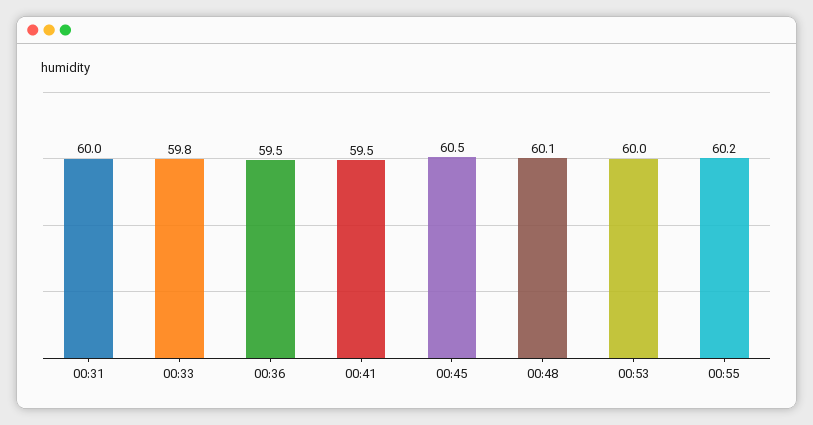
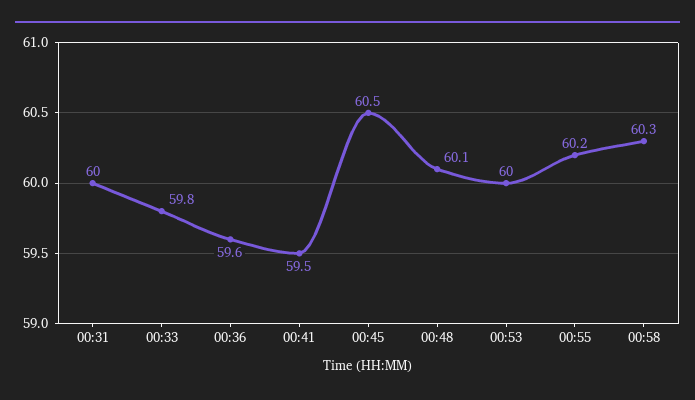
00:36: 59.5 -> 59.6
00:58: none -> 60.3

